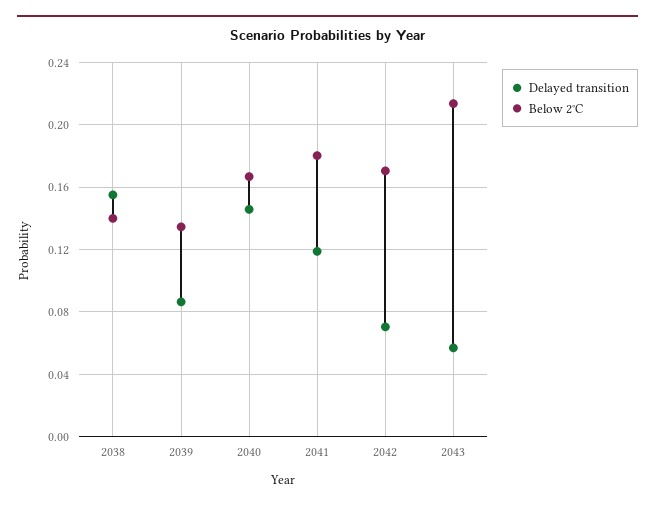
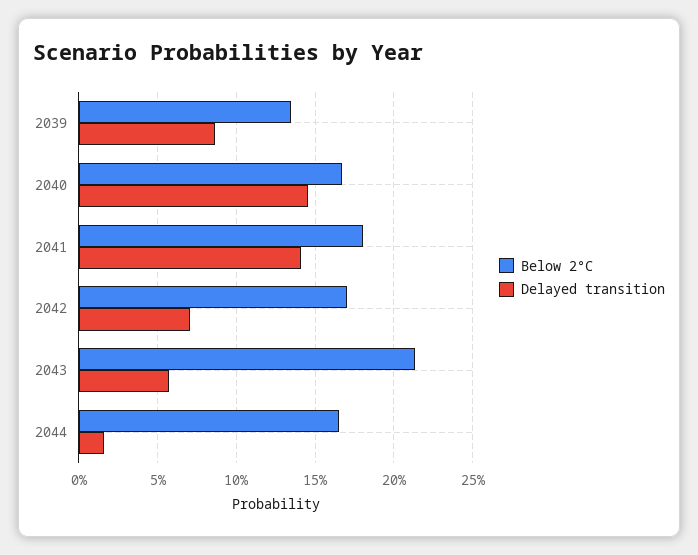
Delayed transition, 2038: 0.155 -> none
Below 2°C, 2038: 0.14 -> none
Delayed transition, 2041: 0.12 -> 0.14
Below 2°C, 2044: none -> 0.165
Delayed transition, 2044: none -> 0.015

